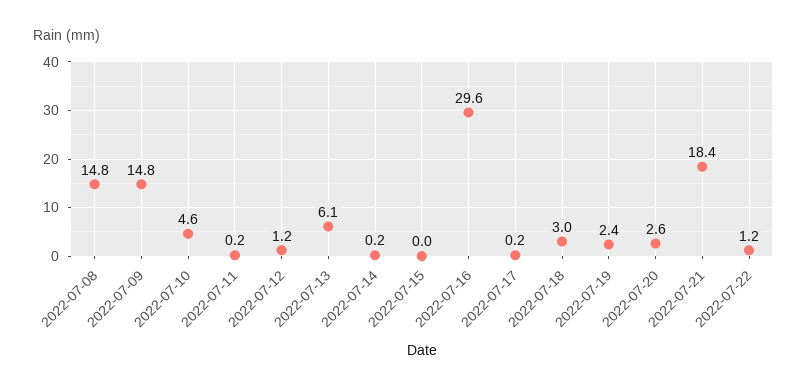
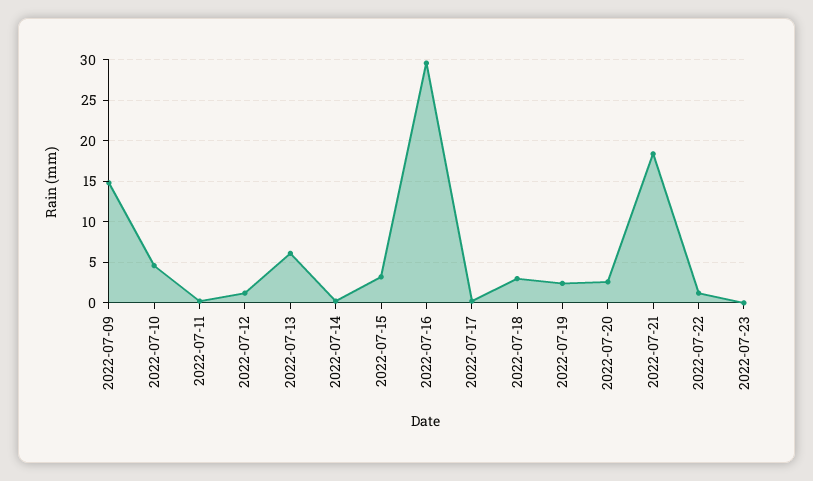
2022-07-08: 14.8 -> none
2022-07-15: 0 -> 3
2022-07-23: none -> 0

